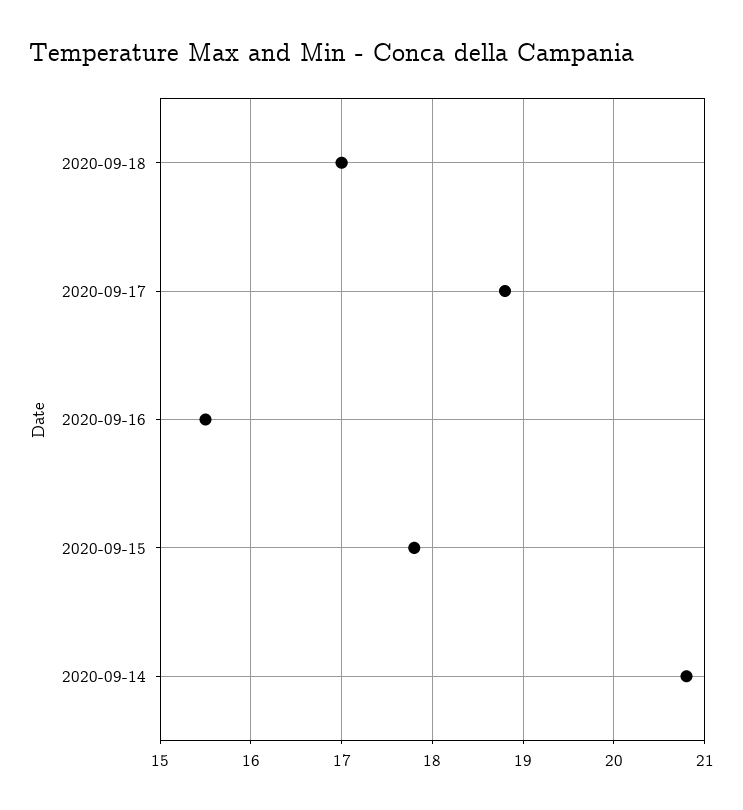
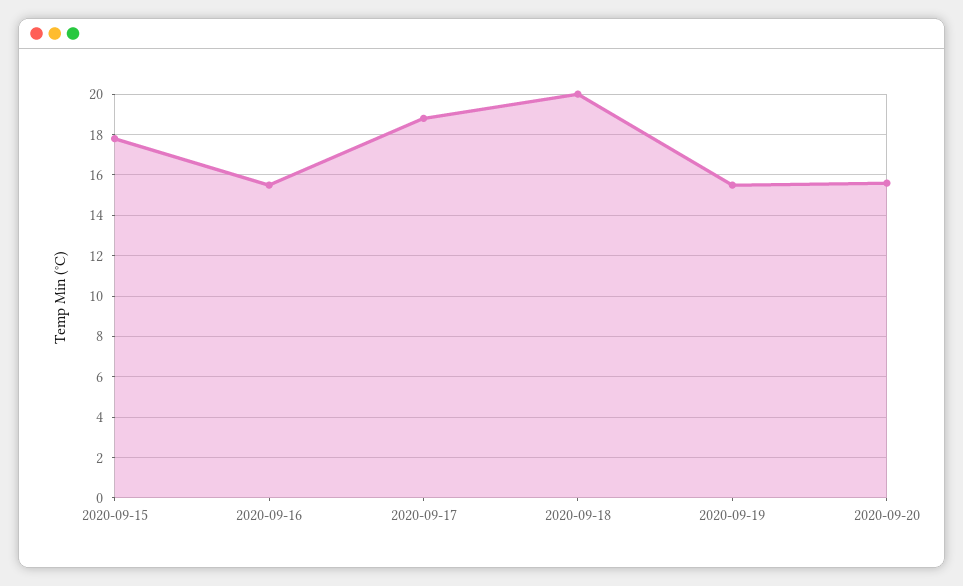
2020-09-18: 17 -> 20
2020-09-14: 20.8 -> none
2020-09-19: none -> 15.5
2020-09-20: none -> 15.5

